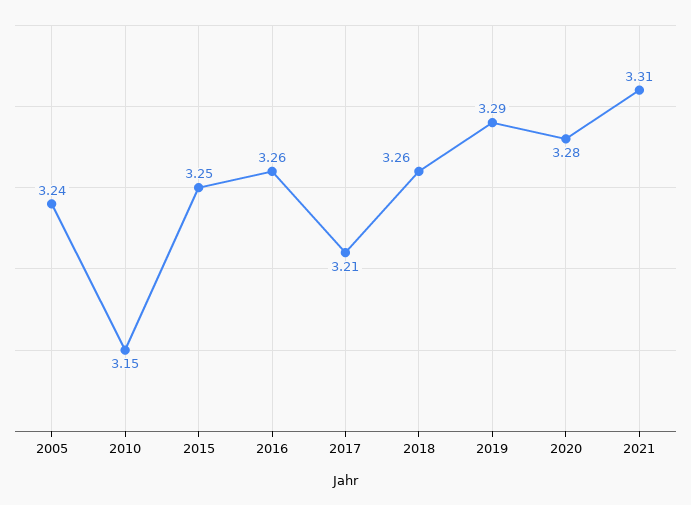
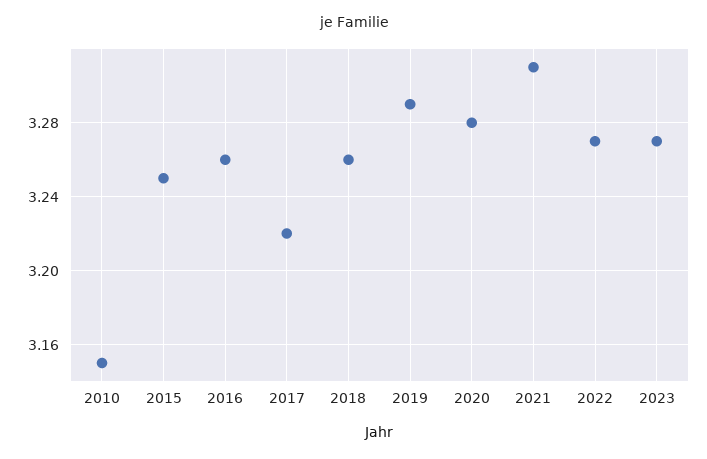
2005: 3.24 -> none
2017: 3.21 -> 3.22
2022: none -> 3.27
2023: none -> 3.27

